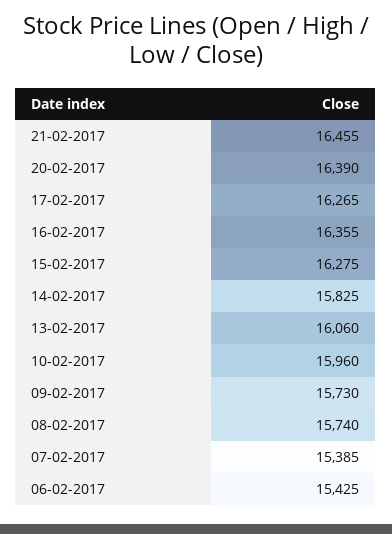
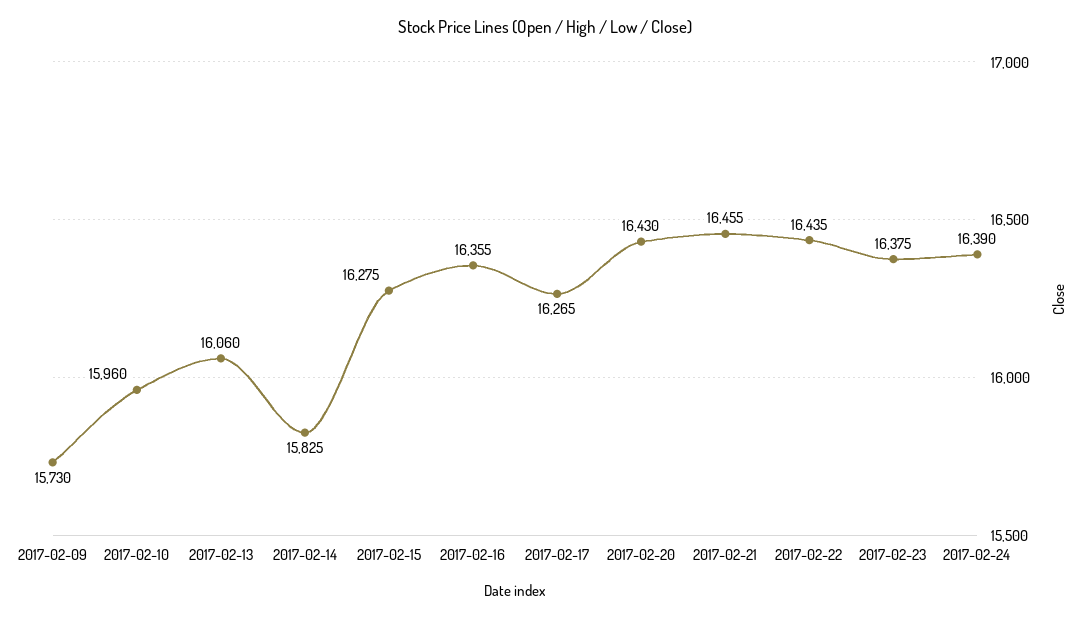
20-02-2017: 16390 -> 16430
08-02-2017: 15740 -> none
07-02-2017: 15385 -> none
06-02-2017: 15425 -> none
2017-02-22: none -> 16435
2017-02-23: none -> 16375
2017-02-24: none -> 16390

